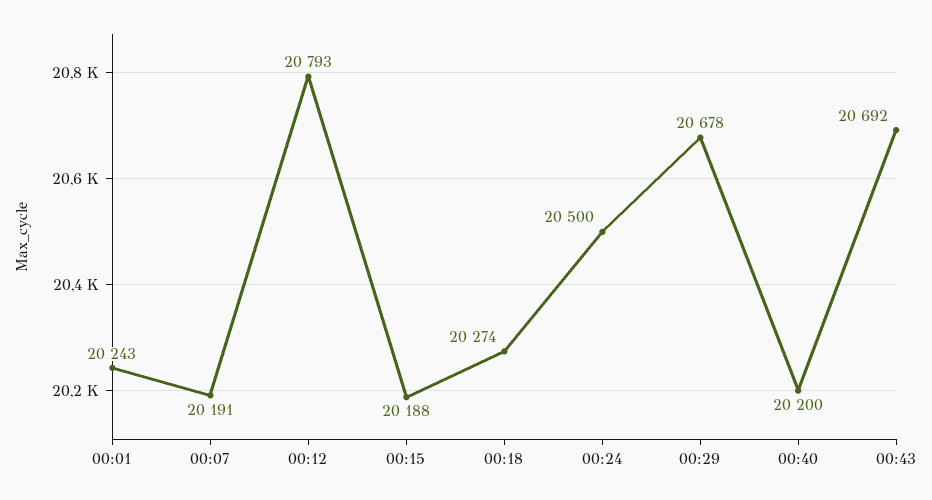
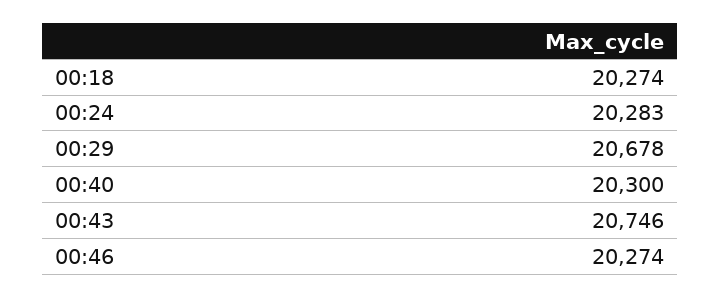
00:01: 20243 -> none
00:07: 20191 -> none
00:12: 20793 -> none
00:15: 20188 -> none
00:24: 20500 -> 20283
00:40: 20200 -> 20300
00:43: 20692 -> 20746
00:46: none -> 20274

